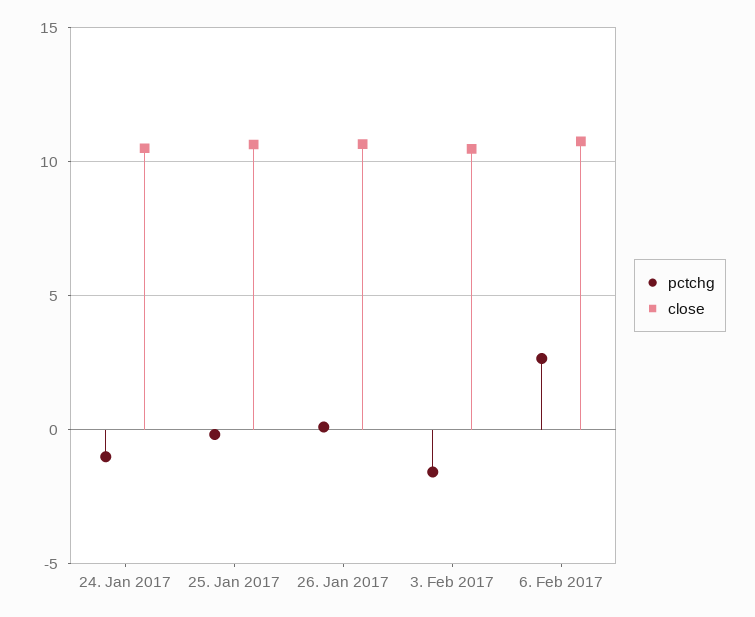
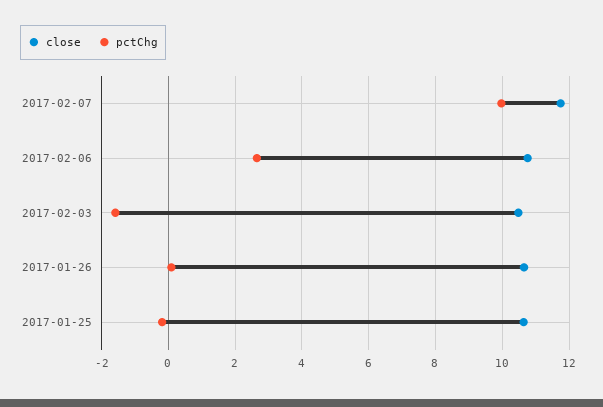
pctchg, 24. Jan 2017: -1 -> none
close, 24. Jan 2017: 10.5 -> none
close, 2017-02-07: none -> 11.8
pctchg, 2017-02-07: none -> 10

